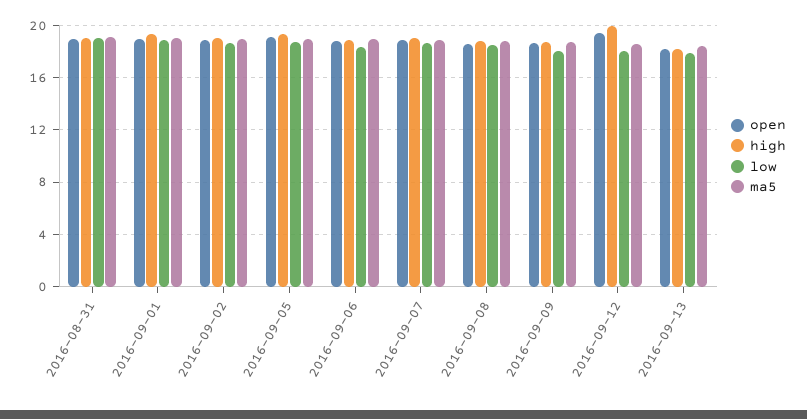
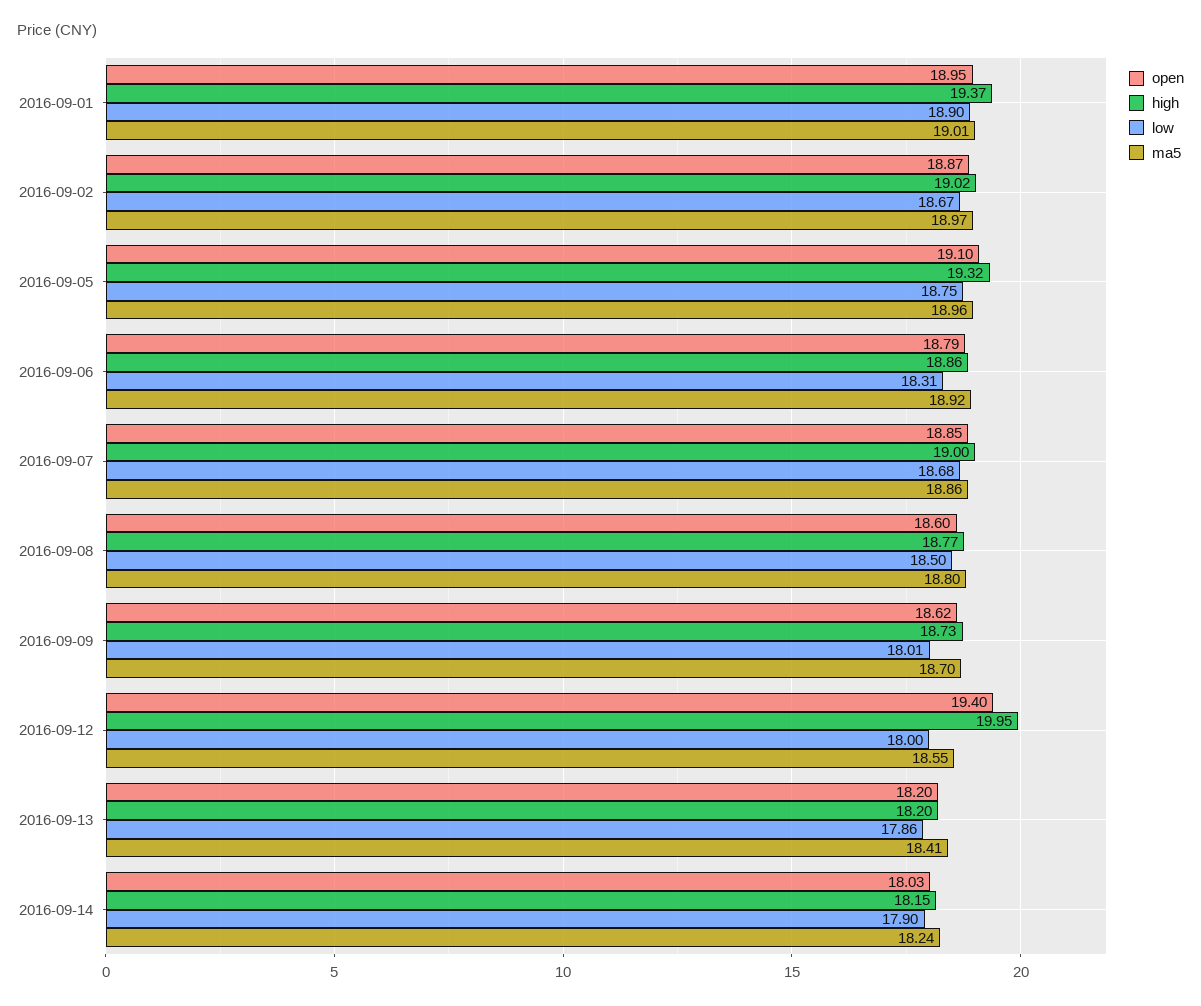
open, 2016-08-31: 19 -> none
high, 2016-08-31: 19 -> none
low, 2016-08-31: 19 -> none
ma5, 2016-08-31: 19 -> none
open, 2016-09-14: none -> 18.03
high, 2016-09-14: none -> 18.15
low, 2016-09-14: none -> 17.9
ma5, 2016-09-14: none -> 18.24

